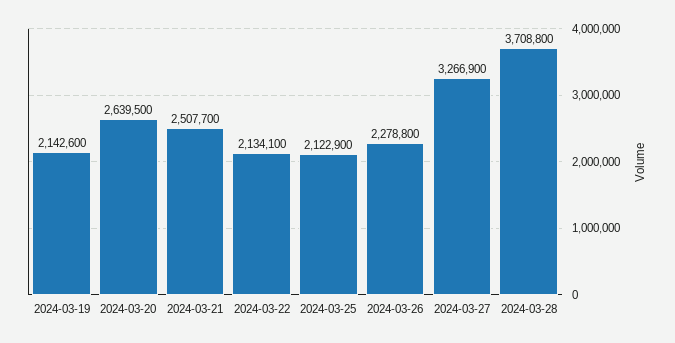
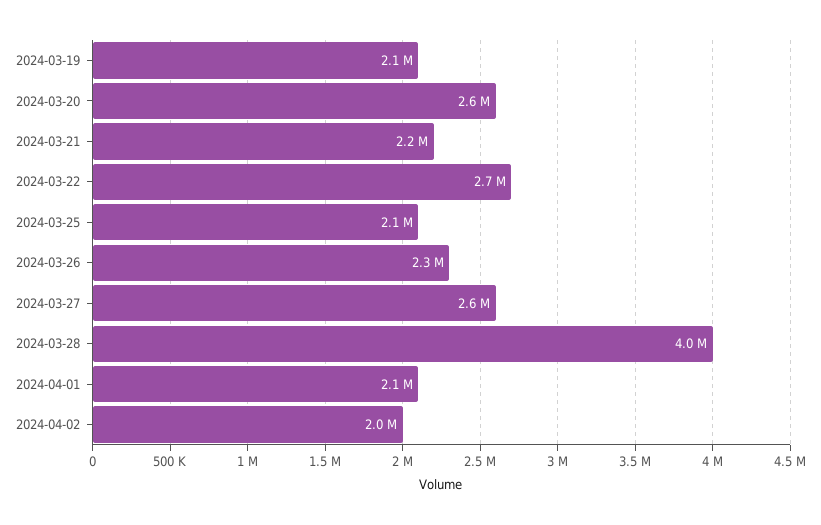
2024-03-21: 2507700 -> 2200000
2024-03-22: 2134100 -> 2700000
2024-03-27: 3266900 -> 2600000
2024-03-28: 3708800 -> 4000000
2024-04-01: none -> 2100000
2024-04-02: none -> 2000000

